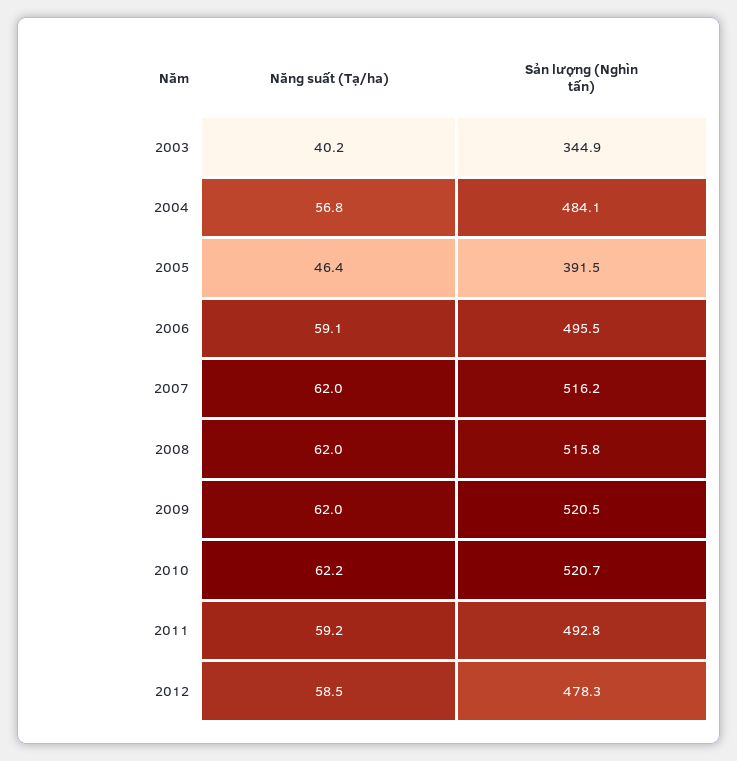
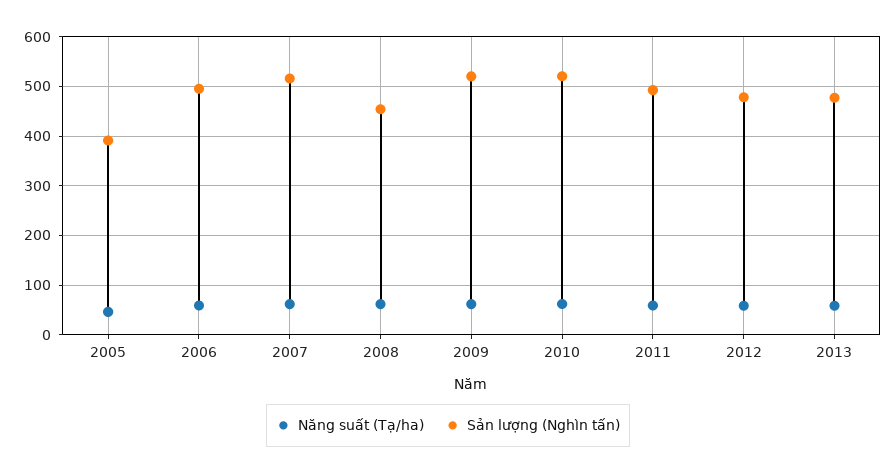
Năng suất (Tạ/ha), 2003: 40.2 -> none
Sản lượng (Nghìn tấn), 2003: 344.9 -> none
Năng suất (Tạ/ha), 2004: 56.8 -> none
Sản lượng (Nghìn tấn), 2004: 484.1 -> none
Sản lượng (Nghìn tấn), 2008: 515.8 -> 460
Năng suất (Tạ/ha), 2013: none -> 60
Sản lượng (Nghìn tấn), 2013: none -> 480

